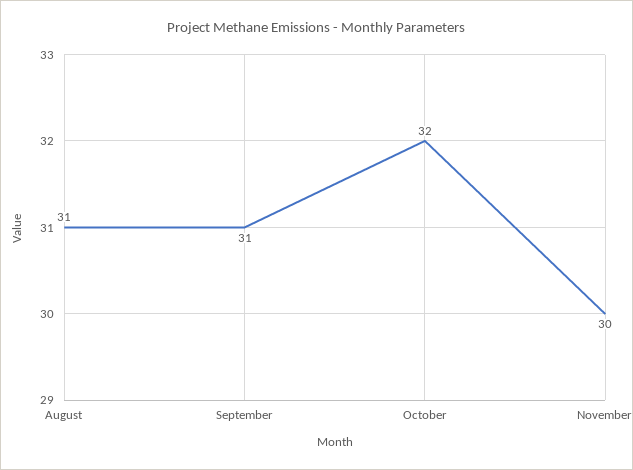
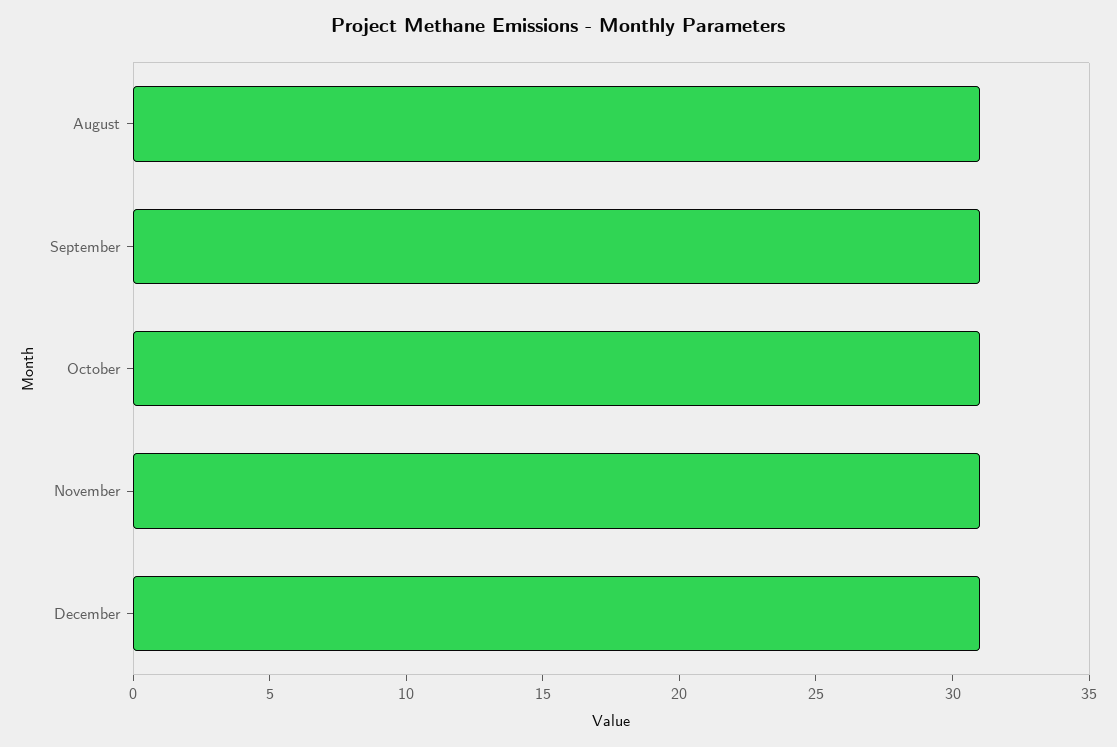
October: 32 -> 31
November: 30 -> 31
December: none -> 31

